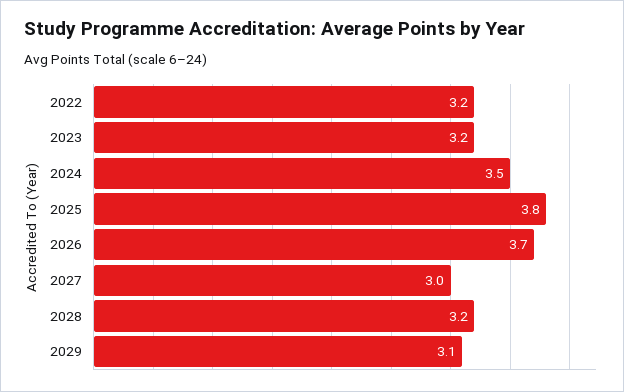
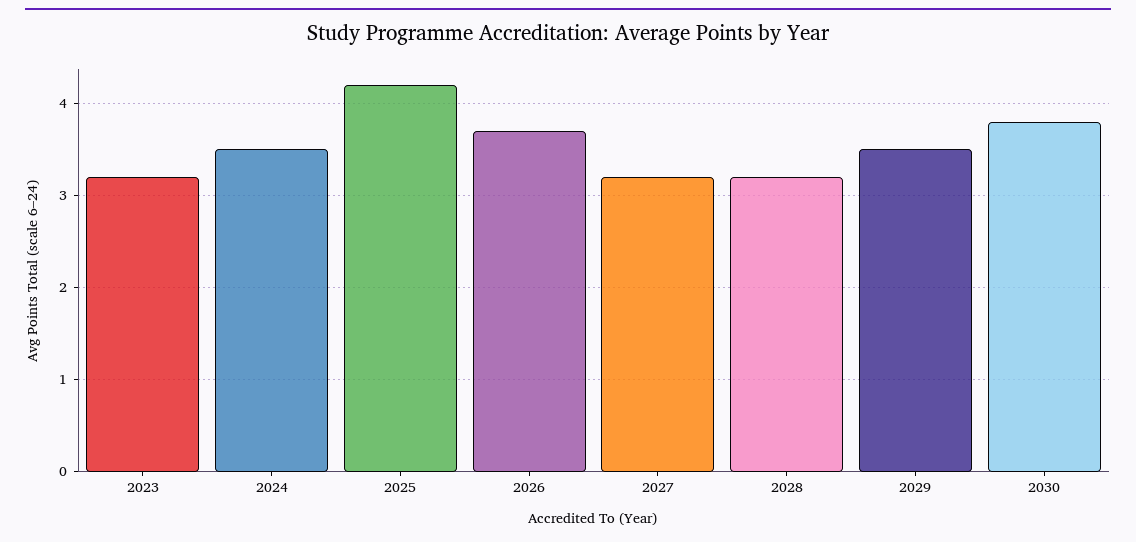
2022: 3.2 -> none
2025: 3.8 -> 4.2
2027: 3 -> 3.2
2029: 3.1 -> 3.5
2030: none -> 3.8

